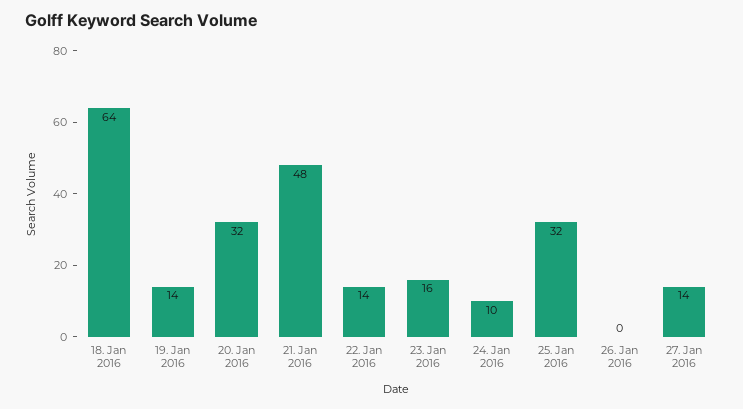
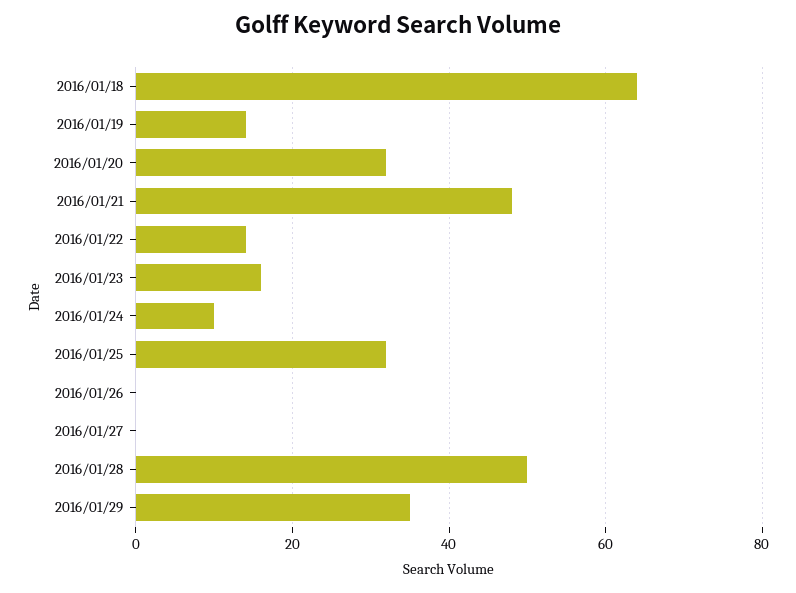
27. Jan 2016: 14 -> 0
2016/01/28: none -> 50
2016/01/29: none -> 35

